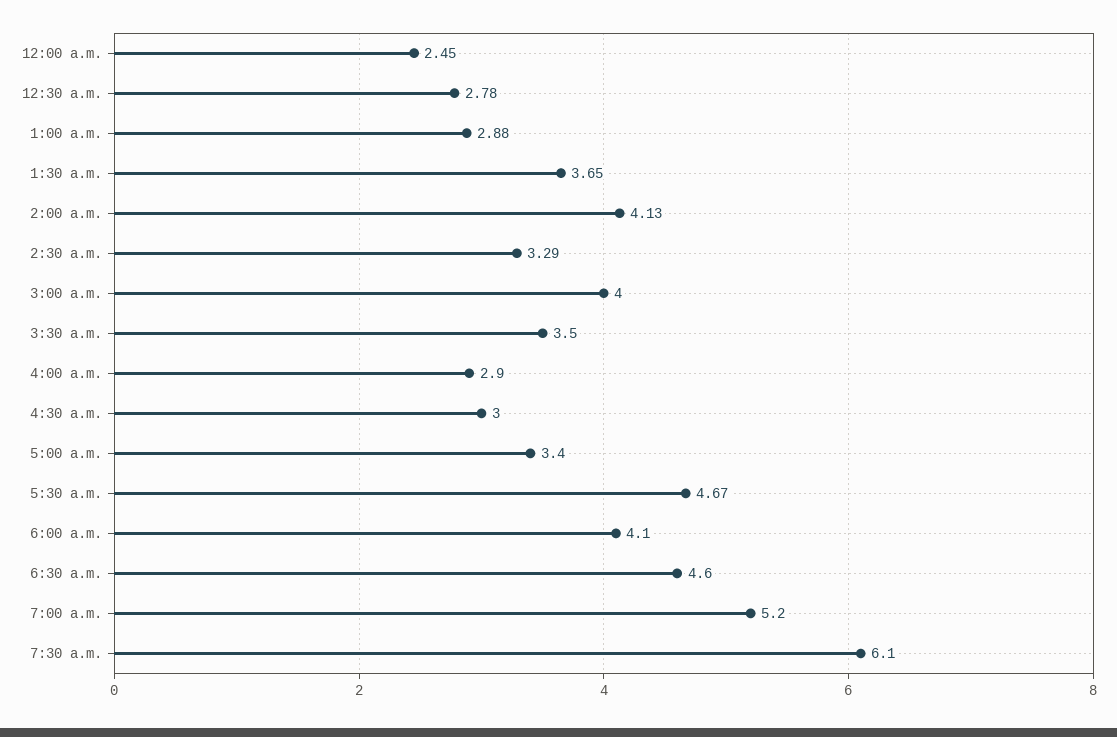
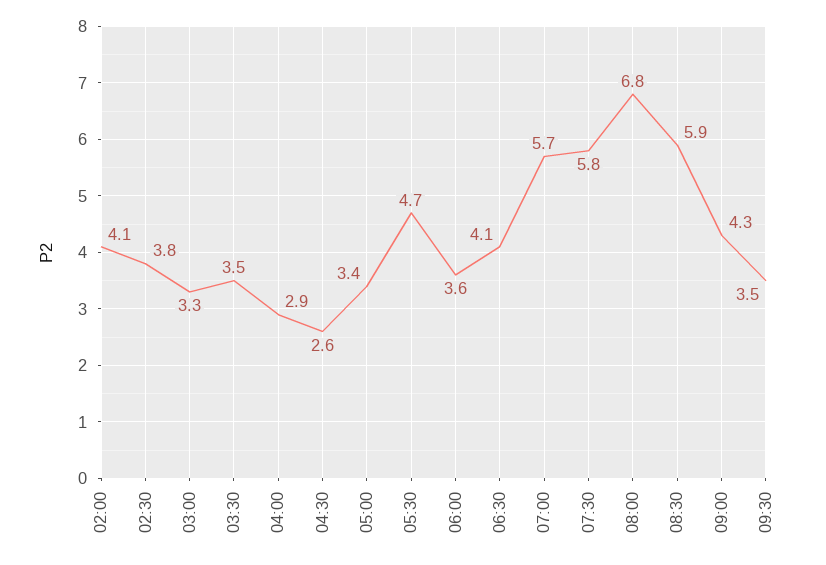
12:00 a.m.: 2.45 -> none
12:30 a.m.: 2.78 -> none
1:00 a.m.: 2.88 -> none
1:30 a.m.: 3.65 -> none
2:30 a.m.: 3.29 -> 3.8
3:00 a.m.: 4 -> 3.3
4:30 a.m.: 3 -> 2.6
6:00 a.m.: 4.1 -> 3.6
6:30 a.m.: 4.6 -> 4.1
7:00 a.m.: 5.2 -> 5.7
7:30 a.m.: 6.1 -> 5.8
08:00: none -> 6.8
08:30: none -> 5.9
09:00: none -> 4.3
09:30: none -> 3.5

